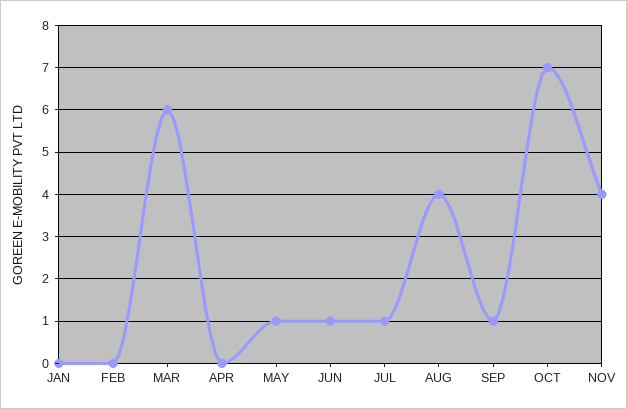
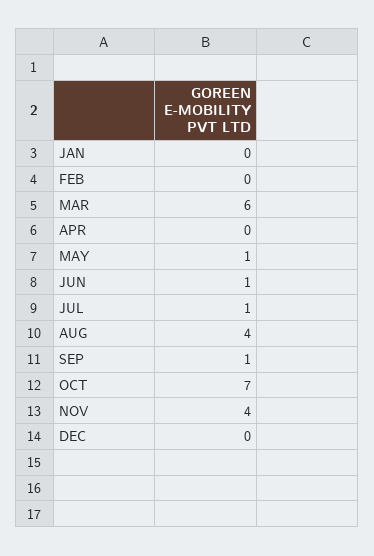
DEC: none -> 0

